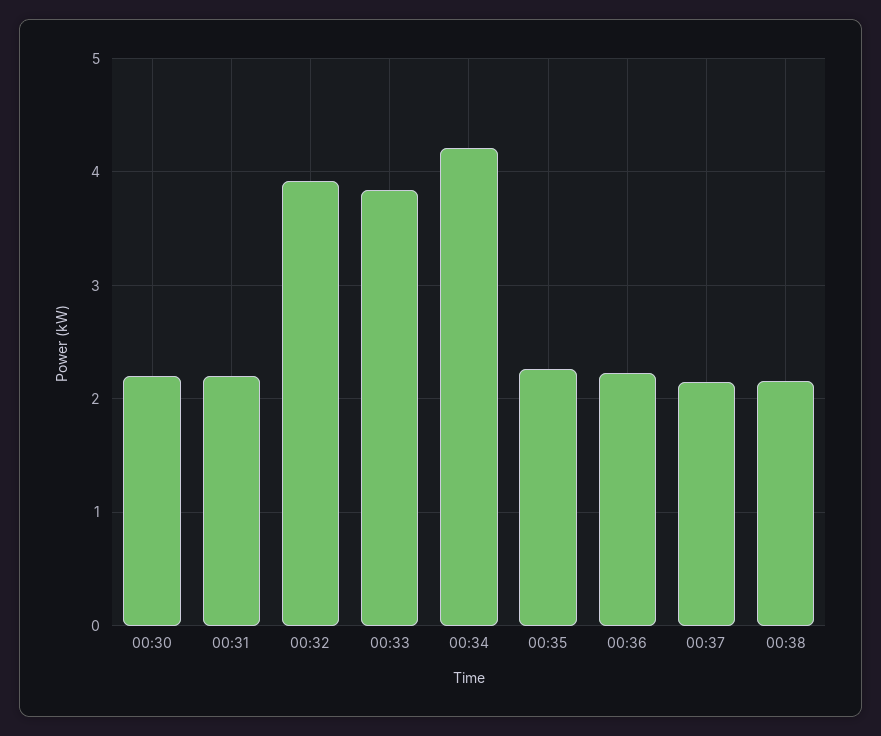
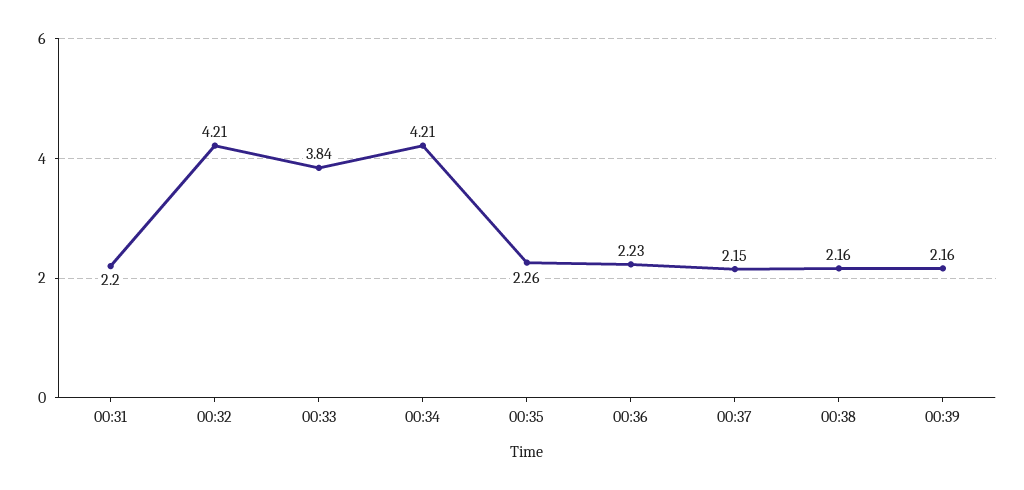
00:30: 2.2 -> none
00:32: 3.9 -> 4.21
00:39: none -> 2.16

